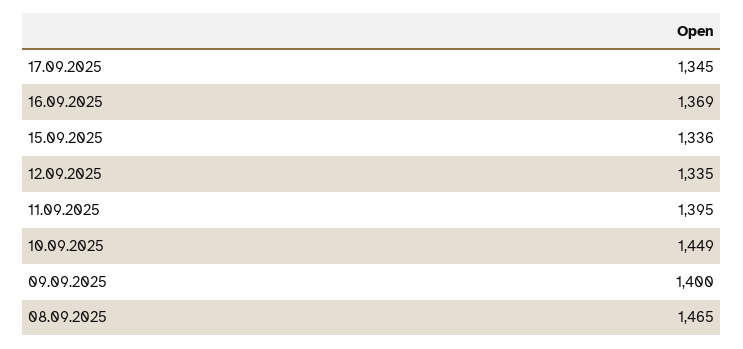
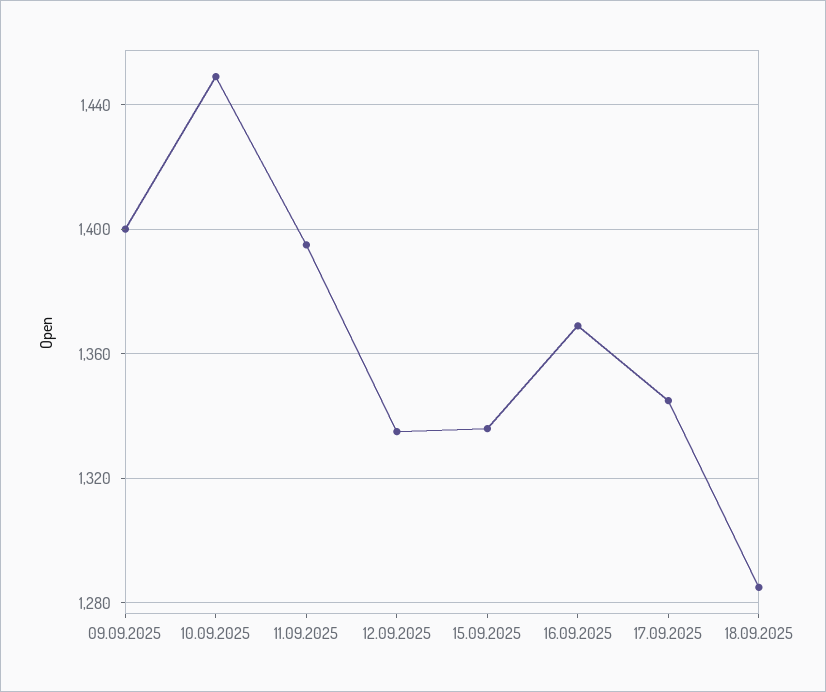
08.09.2025: 1465 -> none
18.09.2025: none -> 1285

